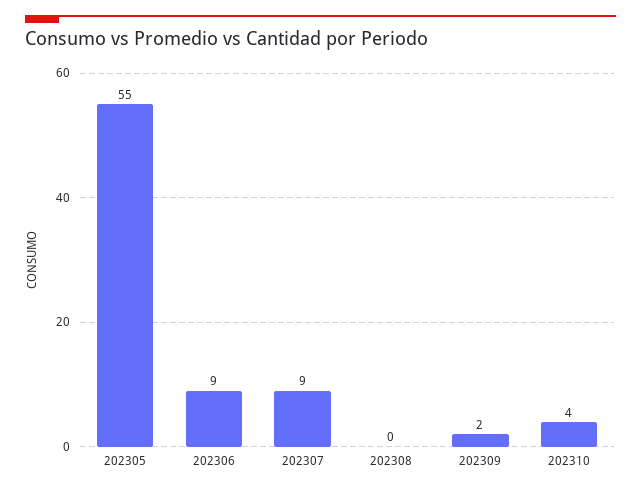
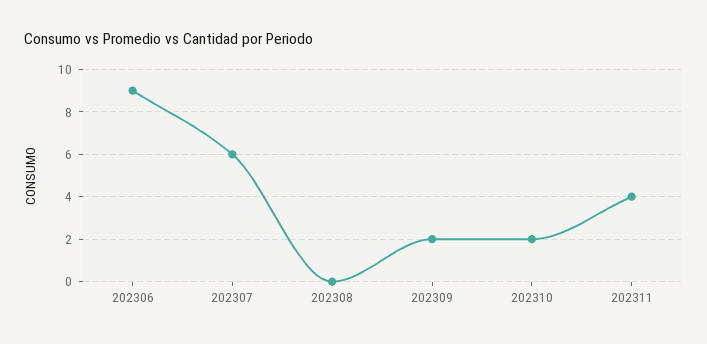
202305: 55 -> none
202307: 9 -> 6
202310: 4 -> 2
202311: none -> 4

